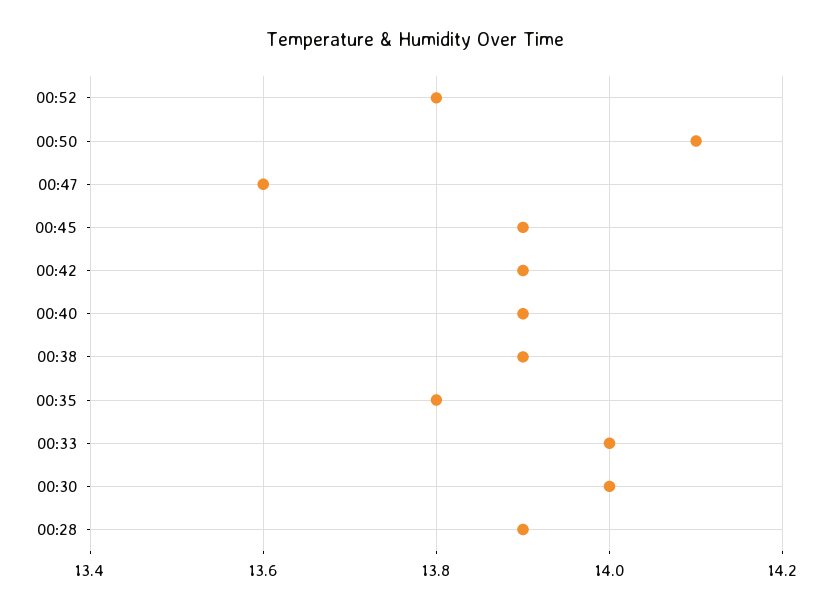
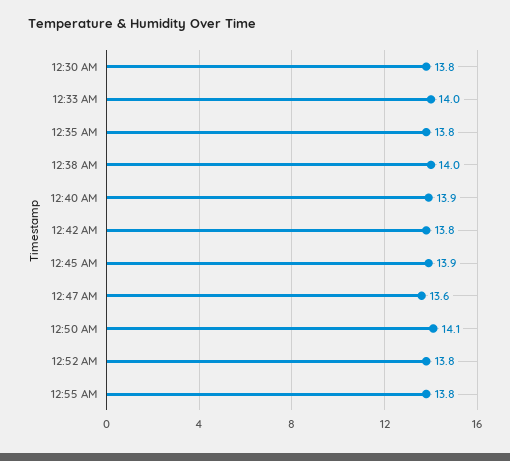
00:42: 13.9 -> 13.8
00:38: 13.9 -> 14
00:30: 14 -> 13.8
00:28: 13.9 -> none
12:55 AM: none -> 13.8

